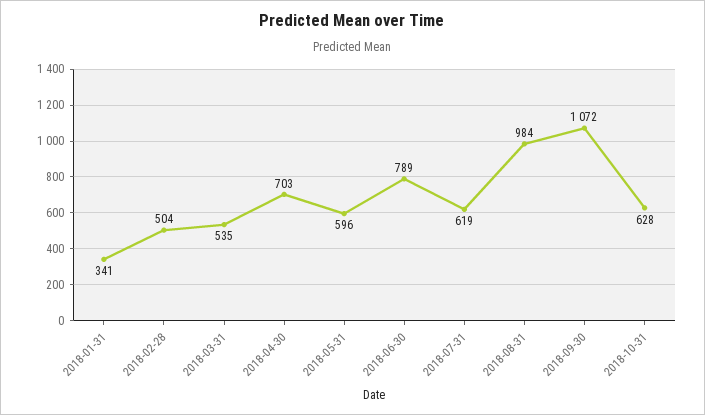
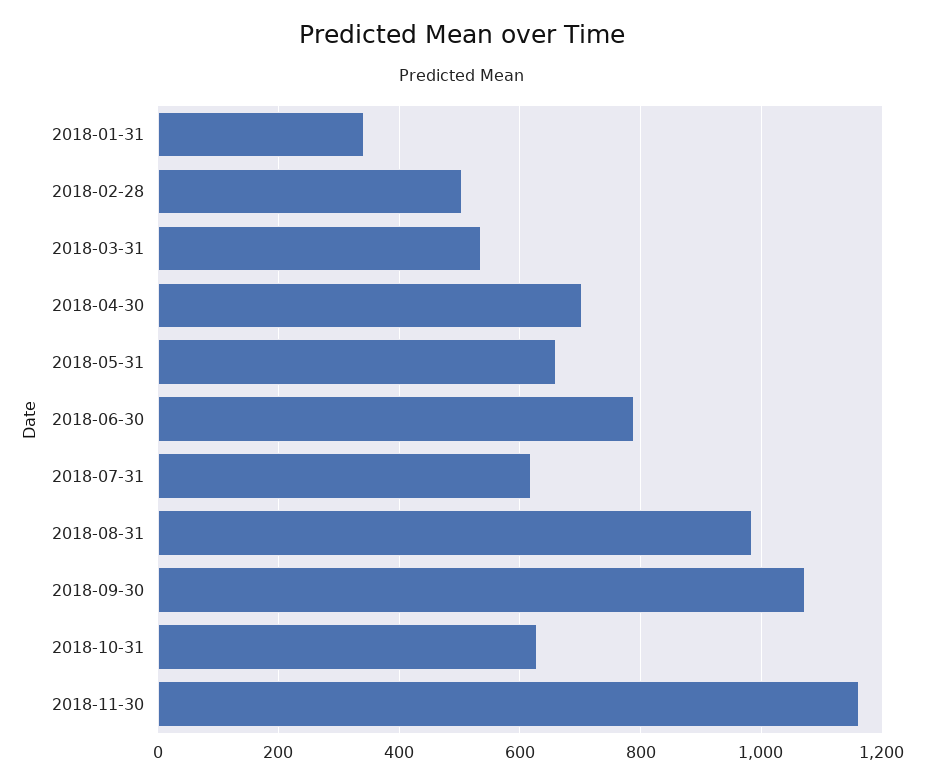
2018-05-31: 596 -> 660
2018-11-30: none -> 1160

